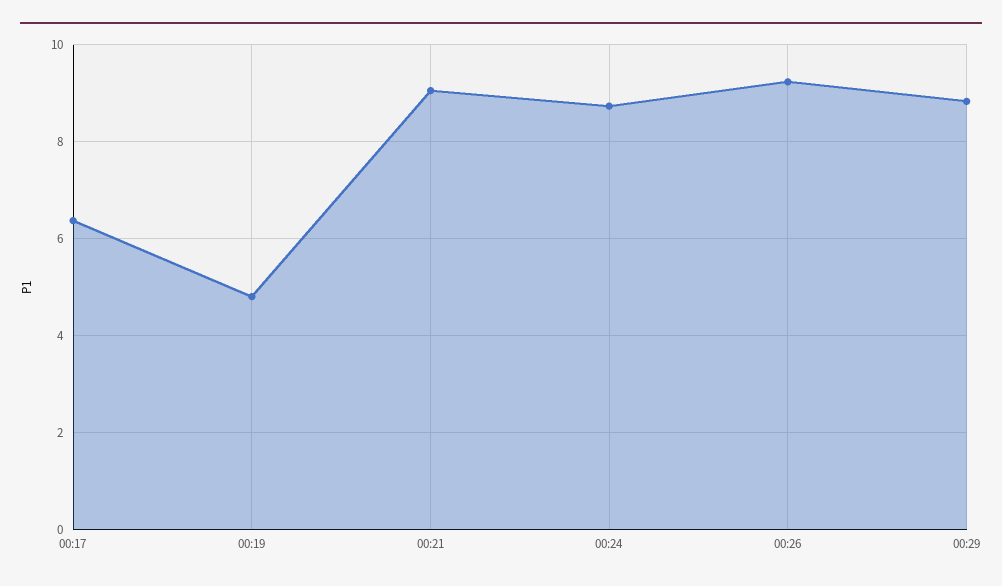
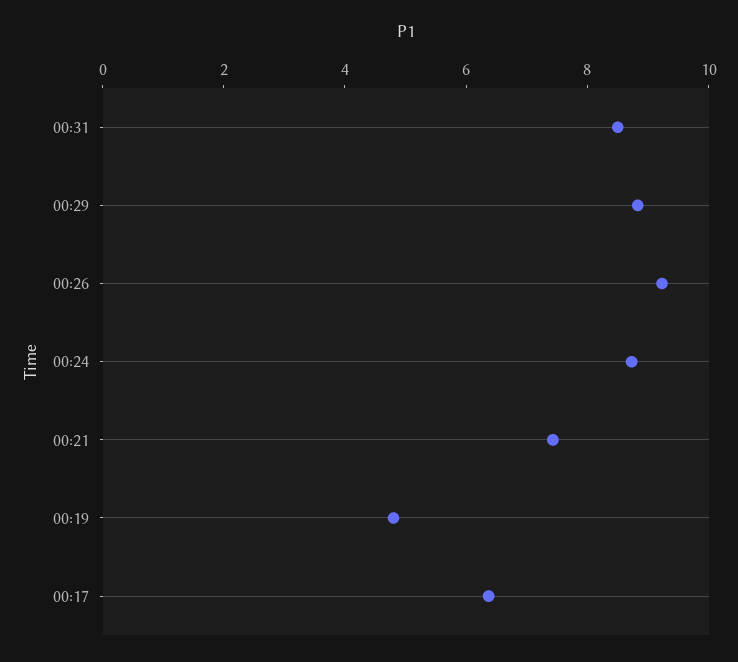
00:21: 9 -> 7.5
00:31: none -> 8.5

